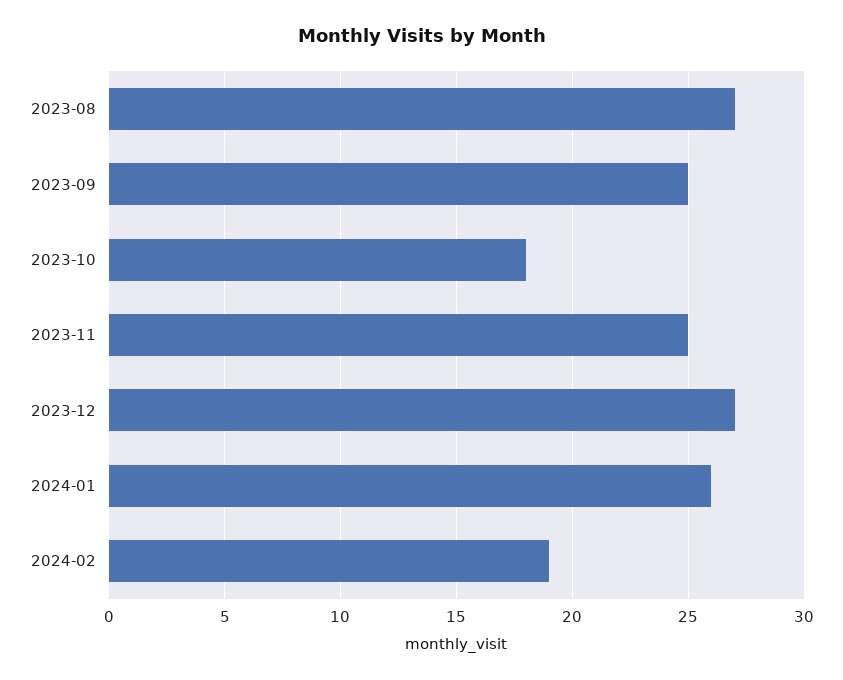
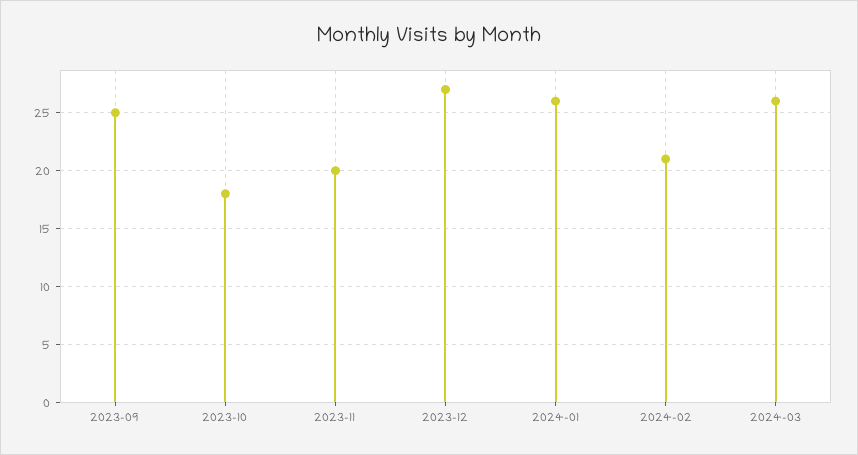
2023-08: 27 -> none
2023-11: 25 -> 20
2024-02: 19 -> 21
2024-03: none -> 26

